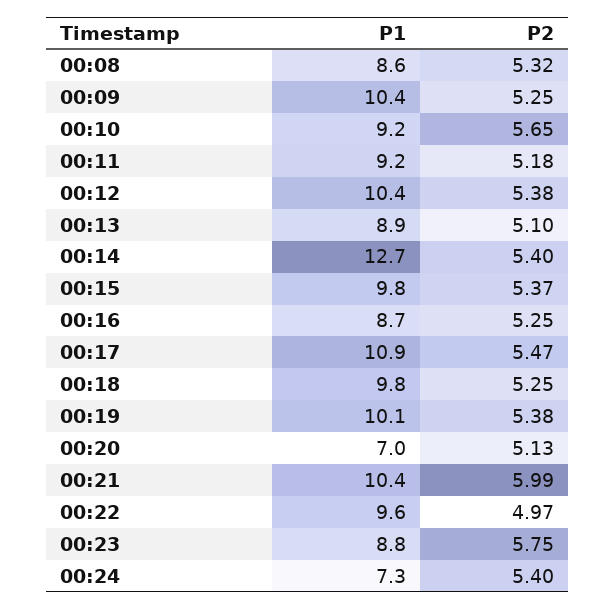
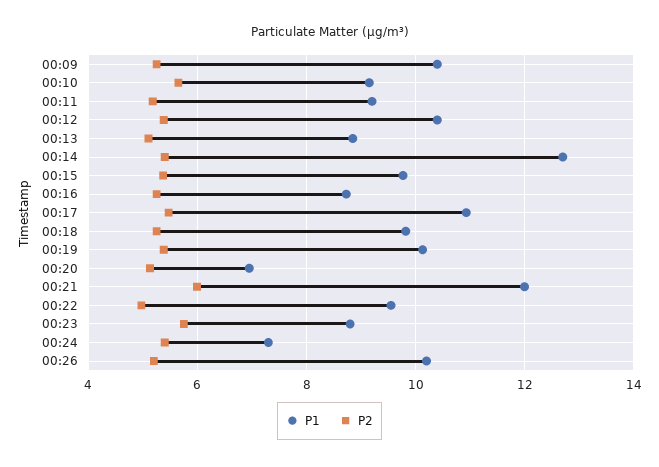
P1, 00:08: 8.6 -> none
P2, 00:08: 5.32 -> none
P1, 00:21: 10.4 -> 12
P1, 00:26: none -> 10.2
P2, 00:26: none -> 5.2

